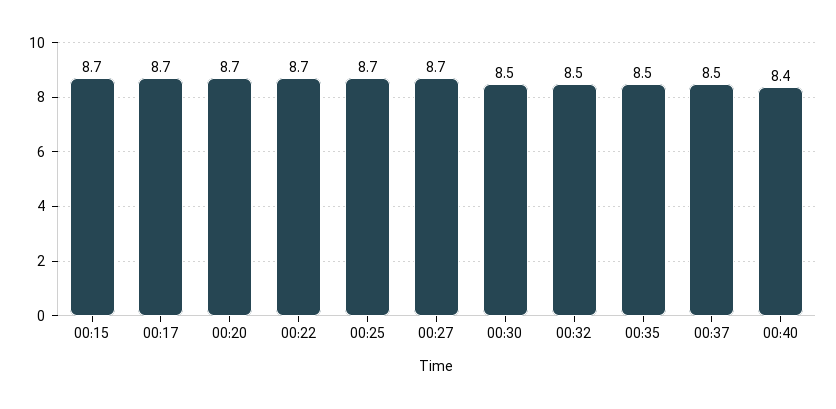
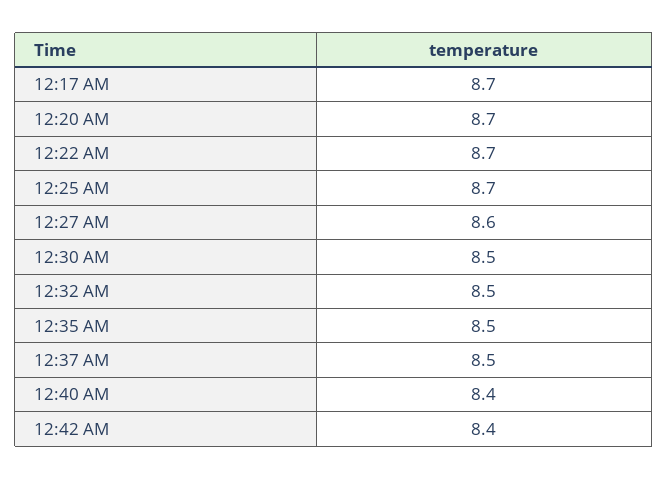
00:15: 8.7 -> none
00:27: 8.7 -> 8.6
12:42 AM: none -> 8.4

